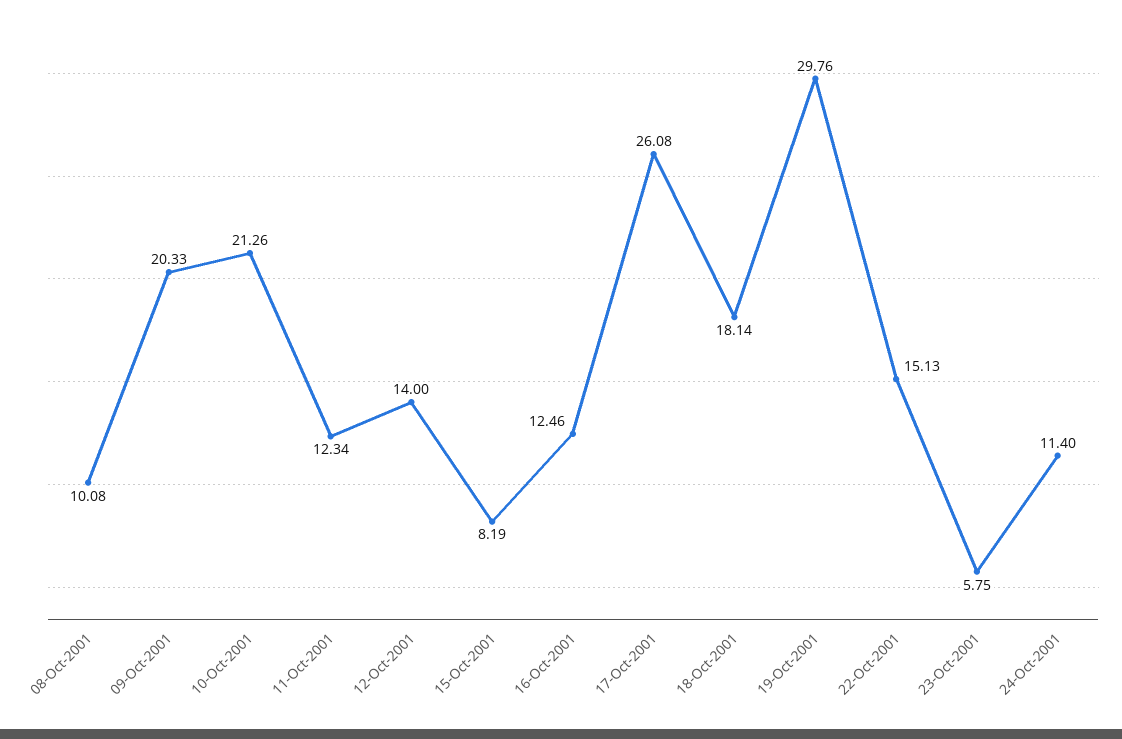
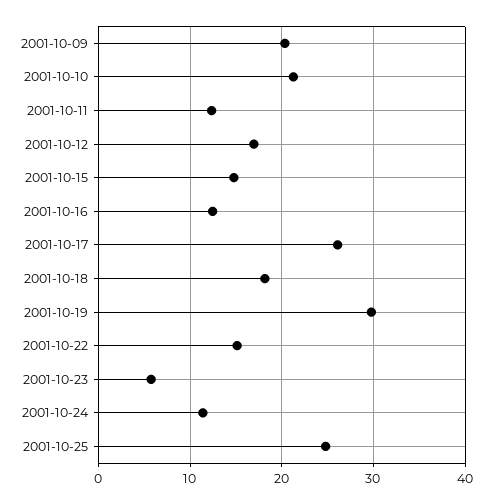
08-Oct-2001: 10.08 -> none
12-Oct-2001: 14 -> 17
15-Oct-2001: 8.19 -> 15
2001-10-25: none -> 25

